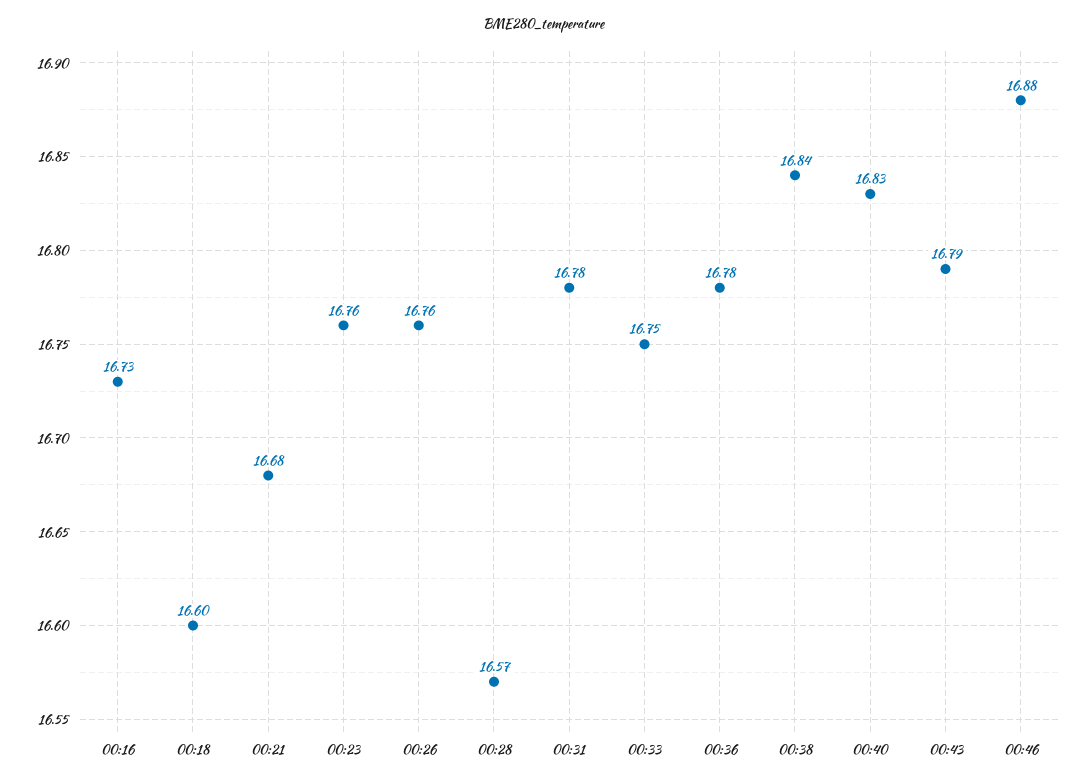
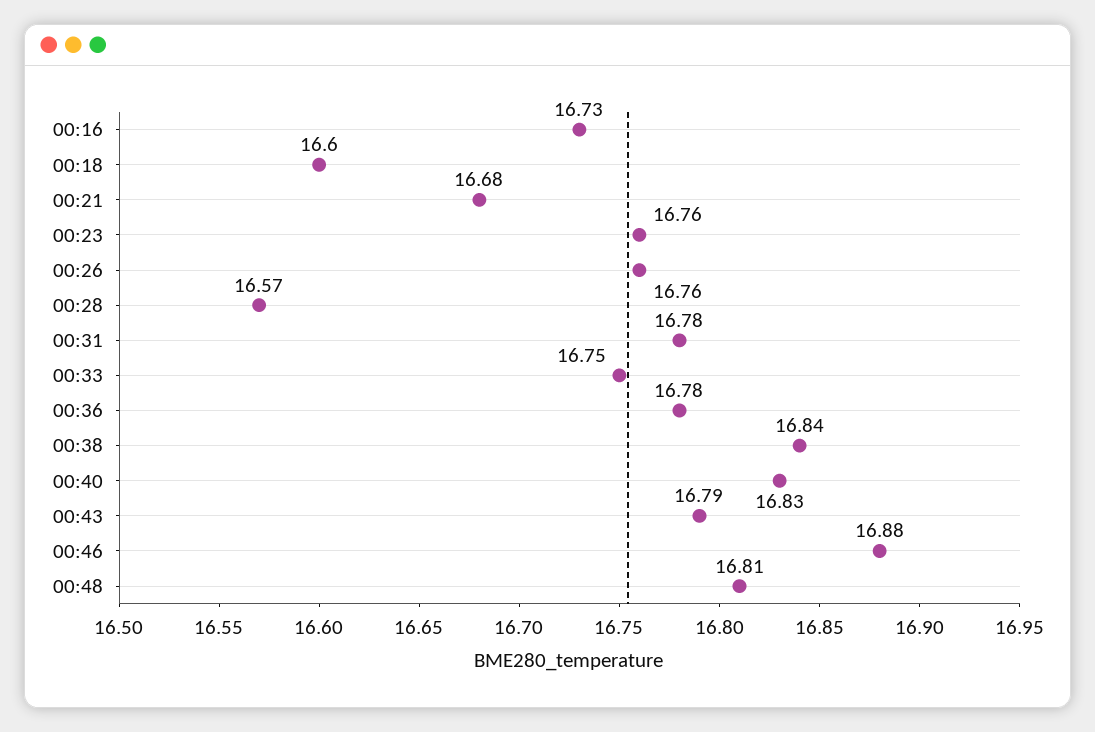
00:48: none -> 16.81

